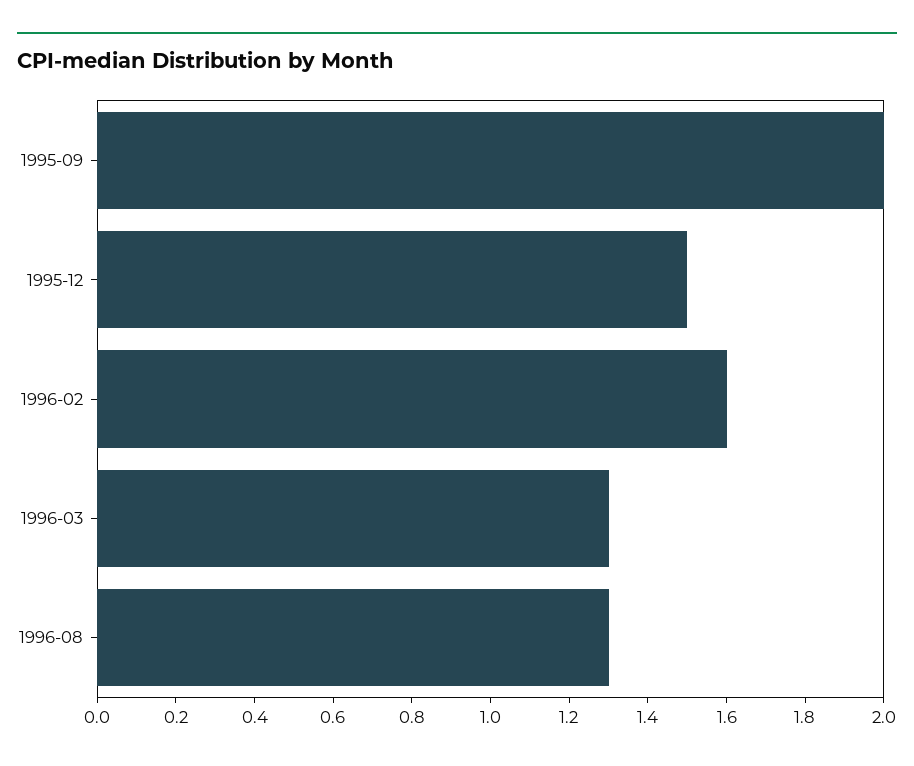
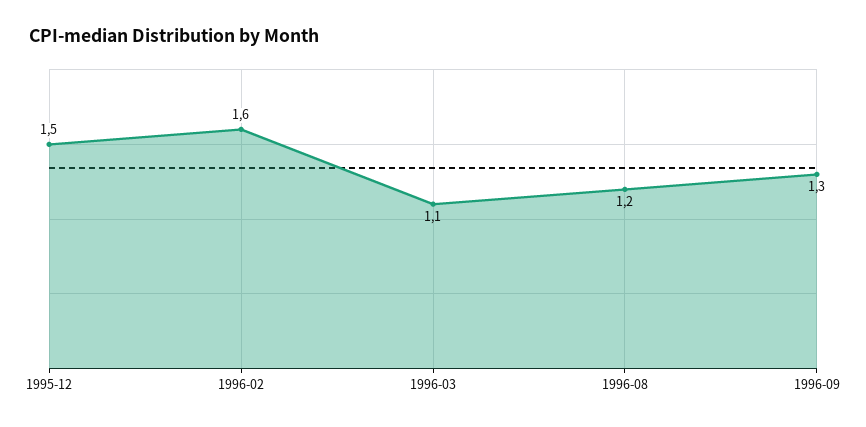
1995-09: 2 -> none
1996-03: 1.3 -> 1.1
1996-08: 1.3 -> 1.2
1996-09: none -> 1.3

